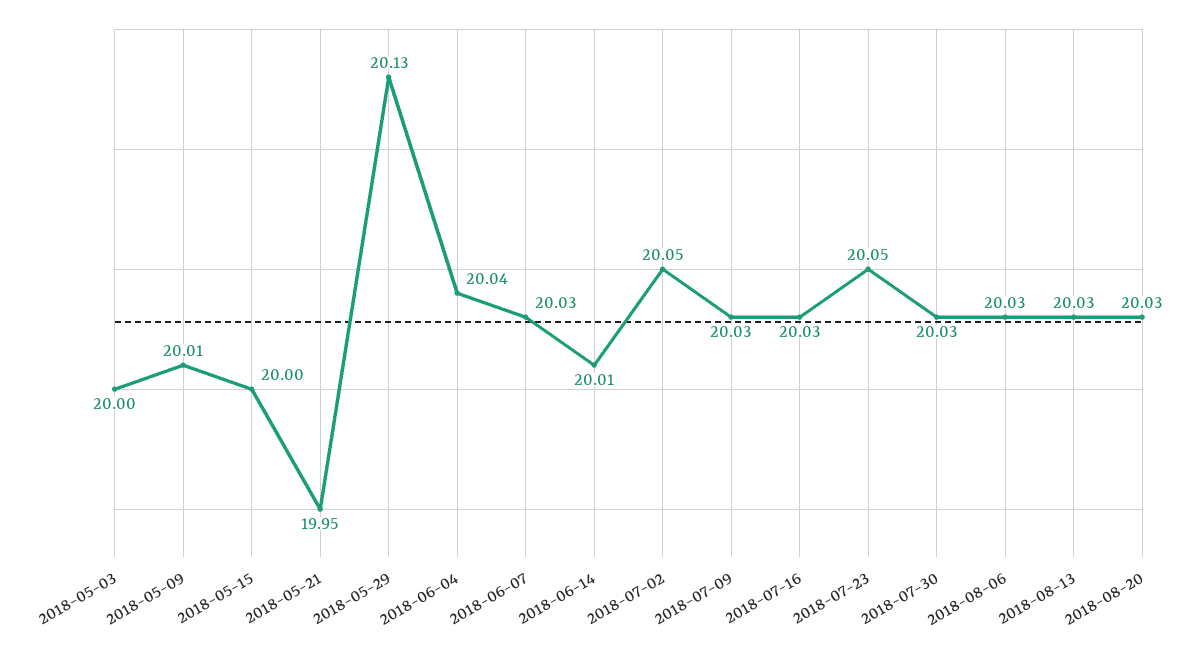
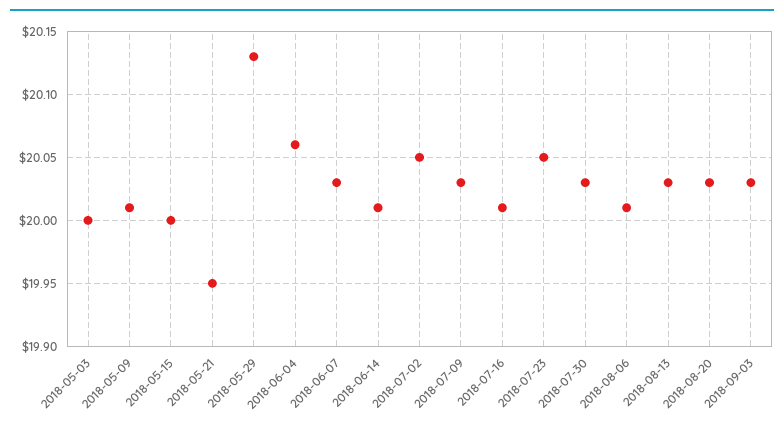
2018-06-04: 20.04 -> 20.06
2018-07-16: 20.03 -> 20.01
2018-08-06: 20.03 -> 20.01
2018-09-03: none -> 20.03

